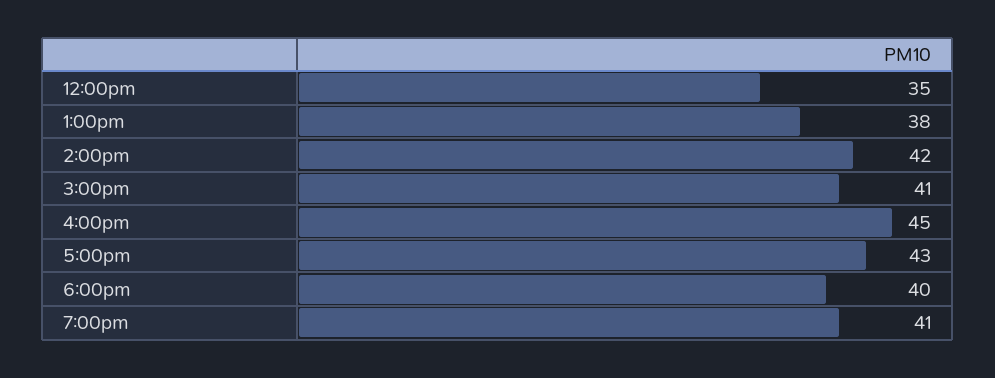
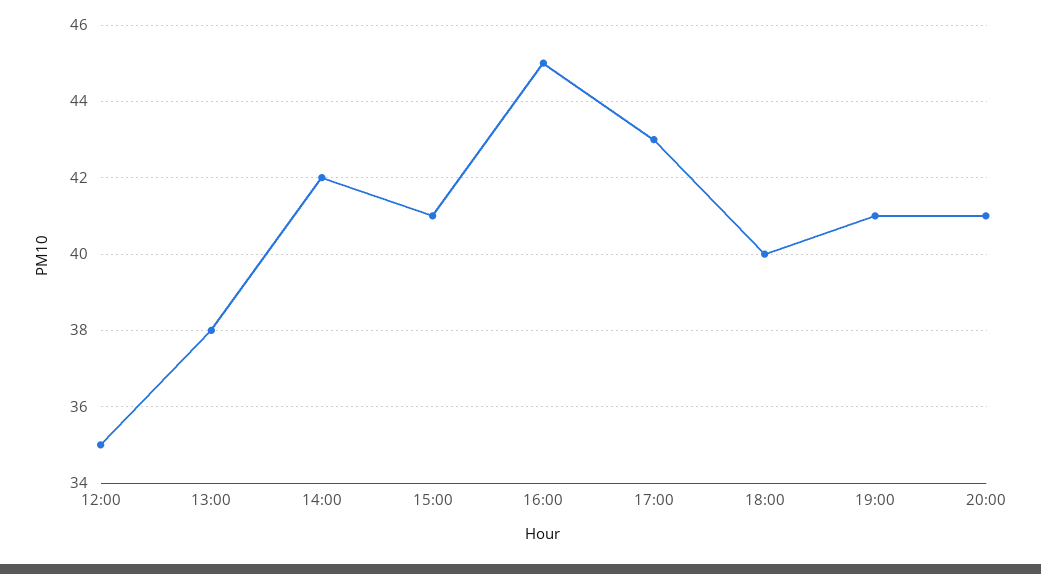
20:00: none -> 41

